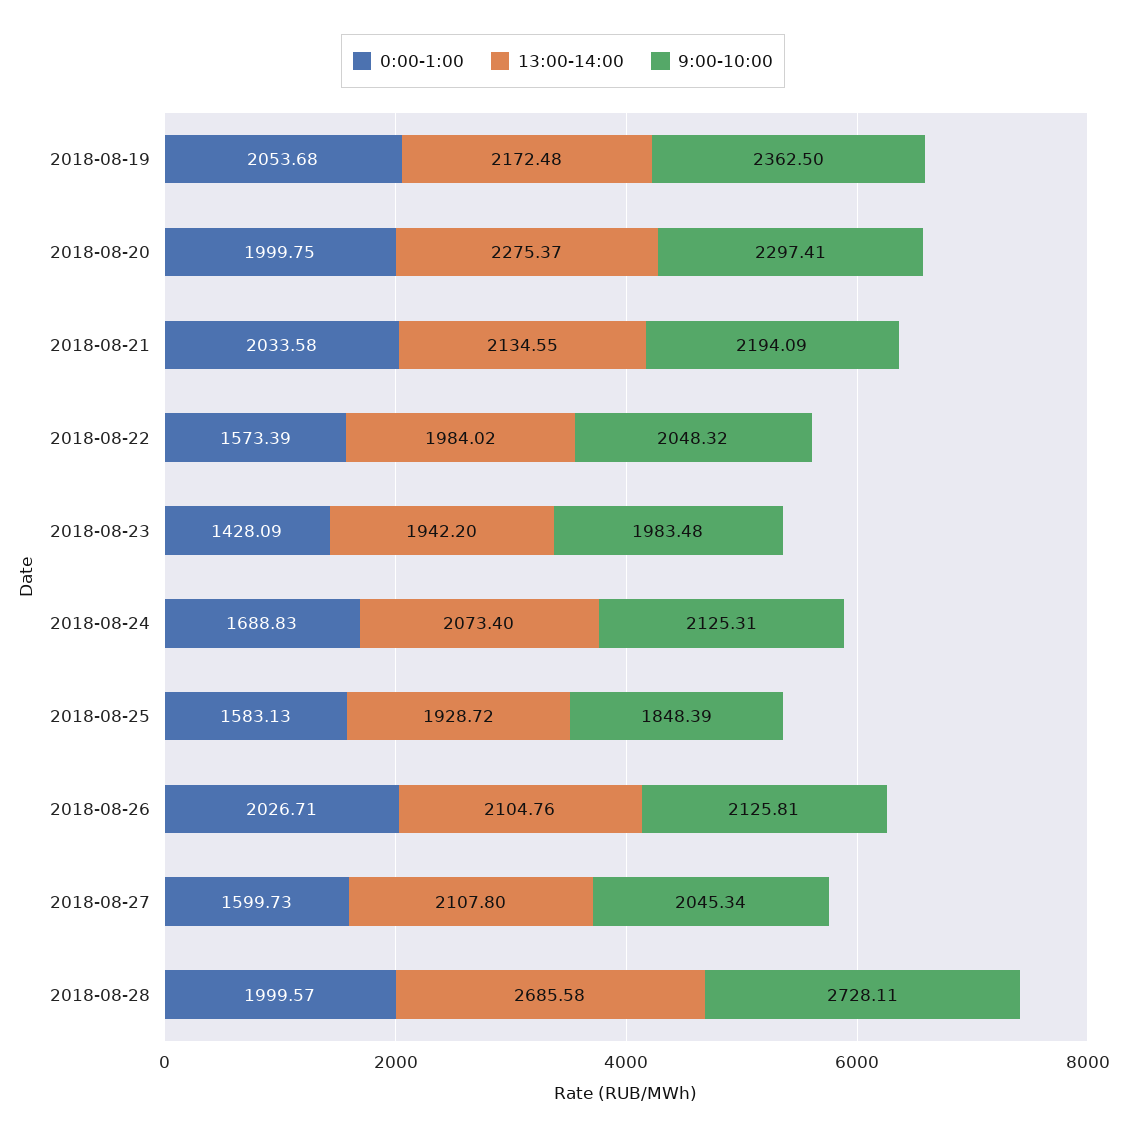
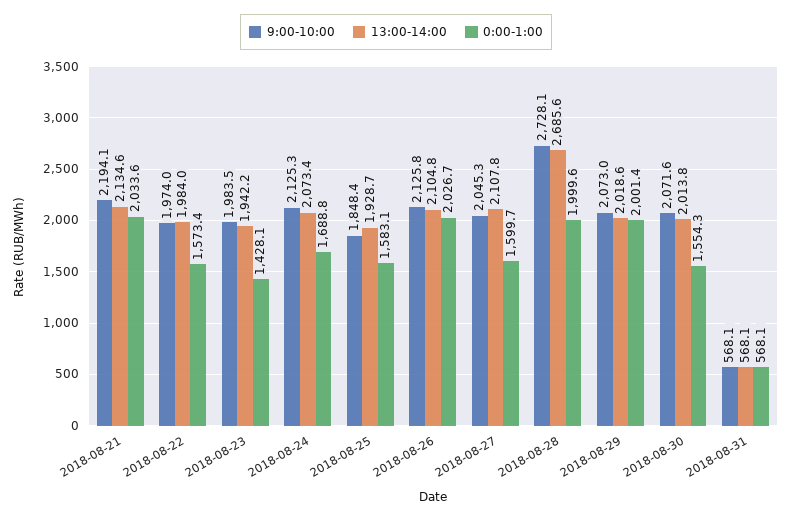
0:00-1:00, 2018-08-19: 2053.68 -> none
13:00-14:00, 2018-08-19: 2172.48 -> none
9:00-10:00, 2018-08-19: 2362.5 -> none
0:00-1:00, 2018-08-20: 1999.75 -> none
13:00-14:00, 2018-08-20: 2275.37 -> none
9:00-10:00, 2018-08-20: 2297.41 -> none
9:00-10:00, 2018-08-22: 2048.32 -> 1974
9:00-10:00, 2018-08-29: none -> 2073
13:00-14:00, 2018-08-29: none -> 2018.6
0:00-1:00, 2018-08-29: none -> 2001.4
9:00-10:00, 2018-08-30: none -> 2071.6
13:00-14:00, 2018-08-30: none -> 2013.8
0:00-1:00, 2018-08-30: none -> 1554.3
9:00-10:00, 2018-08-31: none -> 568.1
13:00-14:00, 2018-08-31: none -> 568.1
0:00-1:00, 2018-08-31: none -> 568.1

